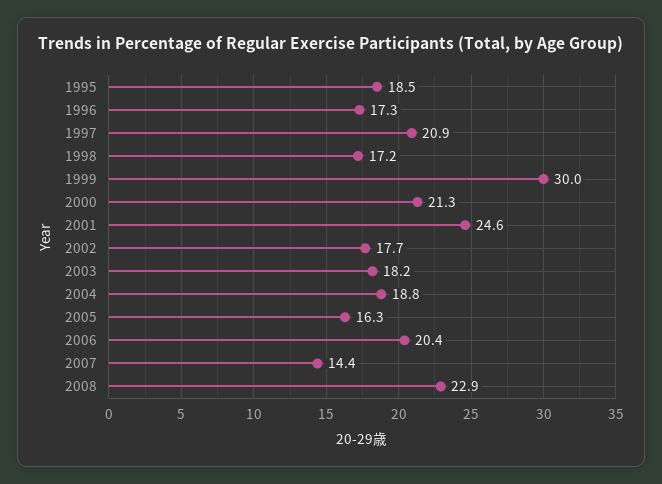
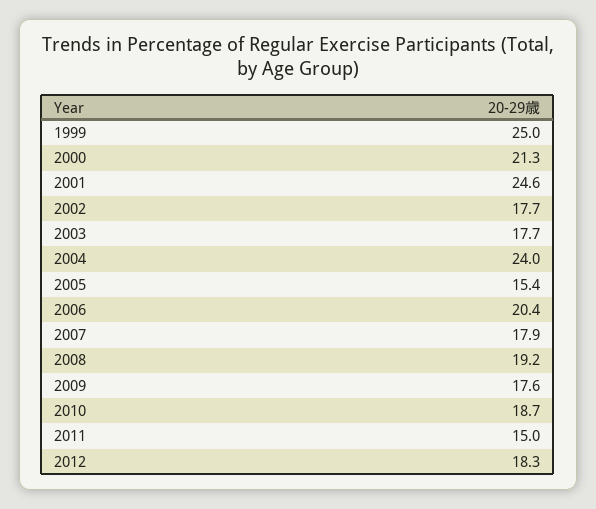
1995: 18.5 -> none
1996: 17.3 -> none
1997: 20.9 -> none
1998: 17.2 -> none
1999: 30 -> 25
2003: 18.2 -> 17.7
2004: 18.8 -> 24
2005: 16.3 -> 15.4
2007: 14.4 -> 17.9
2008: 22.9 -> 19.2
2009: none -> 17.6
2010: none -> 18.7
2011: none -> 15
2012: none -> 18.3

